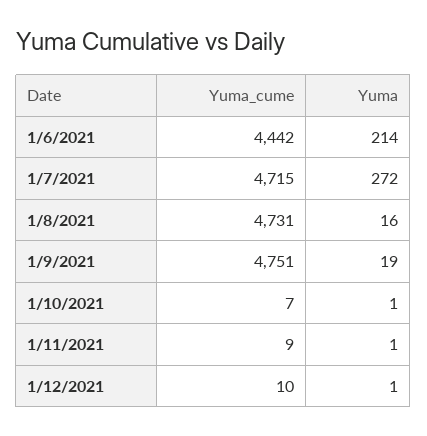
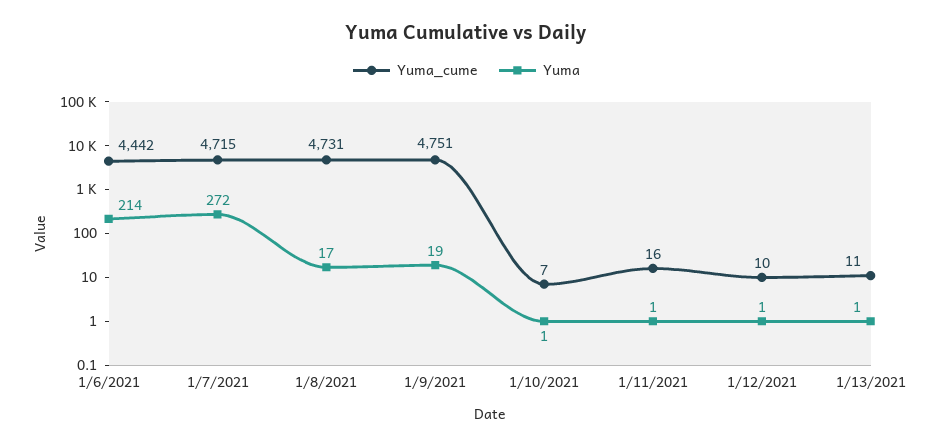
Yuma, 1/8/2021: 16 -> 17
Yuma_cume, 1/11/2021: 9 -> 16
Yuma_cume, 1/13/2021: none -> 11
Yuma, 1/13/2021: none -> 1

